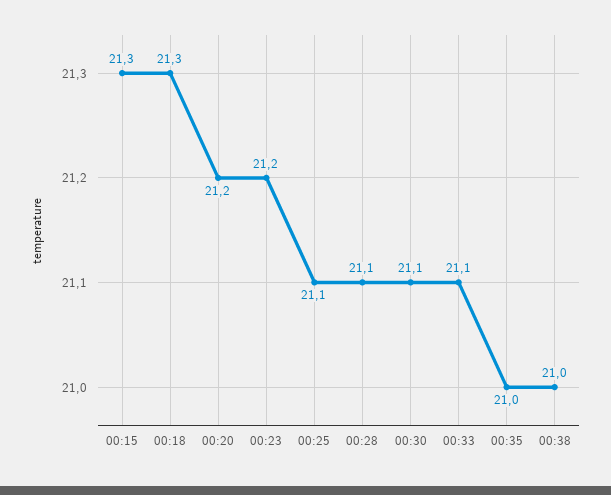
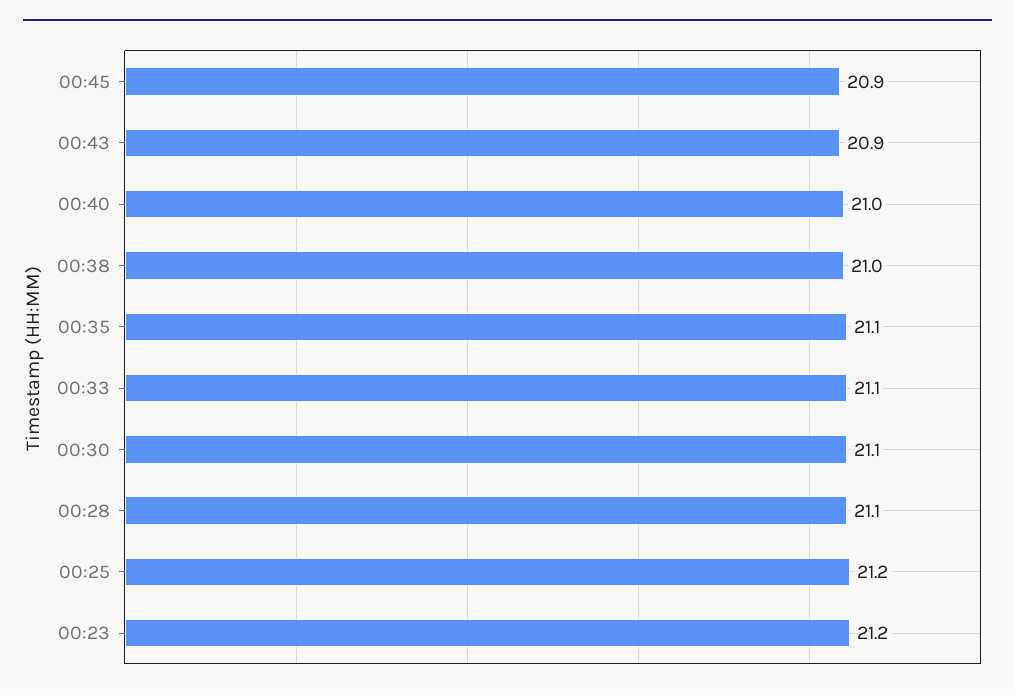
00:15: 21.3 -> none
00:18: 21.3 -> none
00:20: 21.2 -> none
00:25: 21.1 -> 21.2
00:35: 21 -> 21.1
00:45: none -> 20.9
00:43: none -> 20.9
00:40: none -> 21

